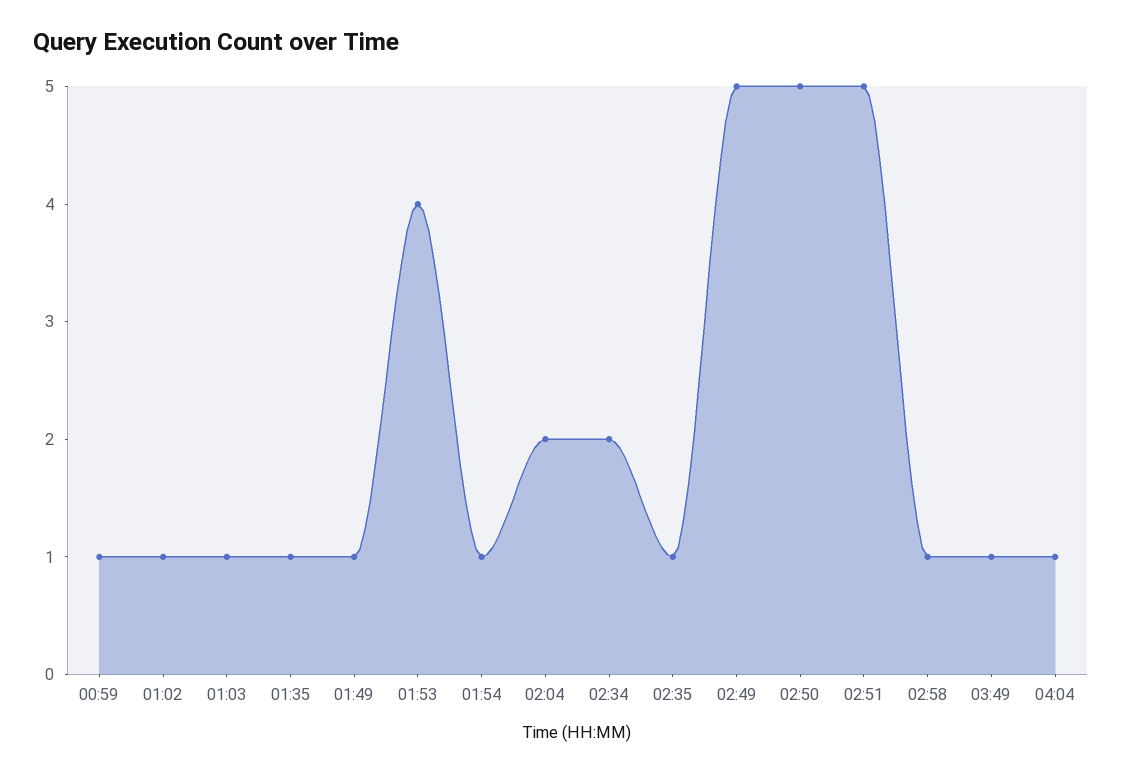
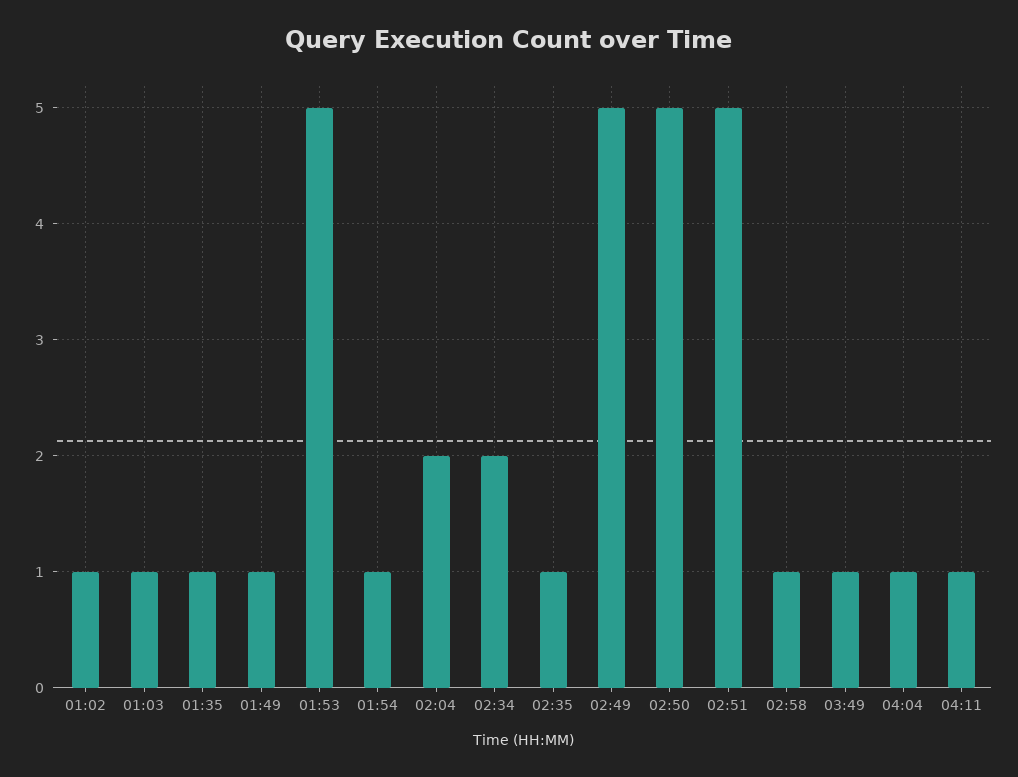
00:59: 1 -> none
01:53: 4 -> 5
04:11: none -> 1

